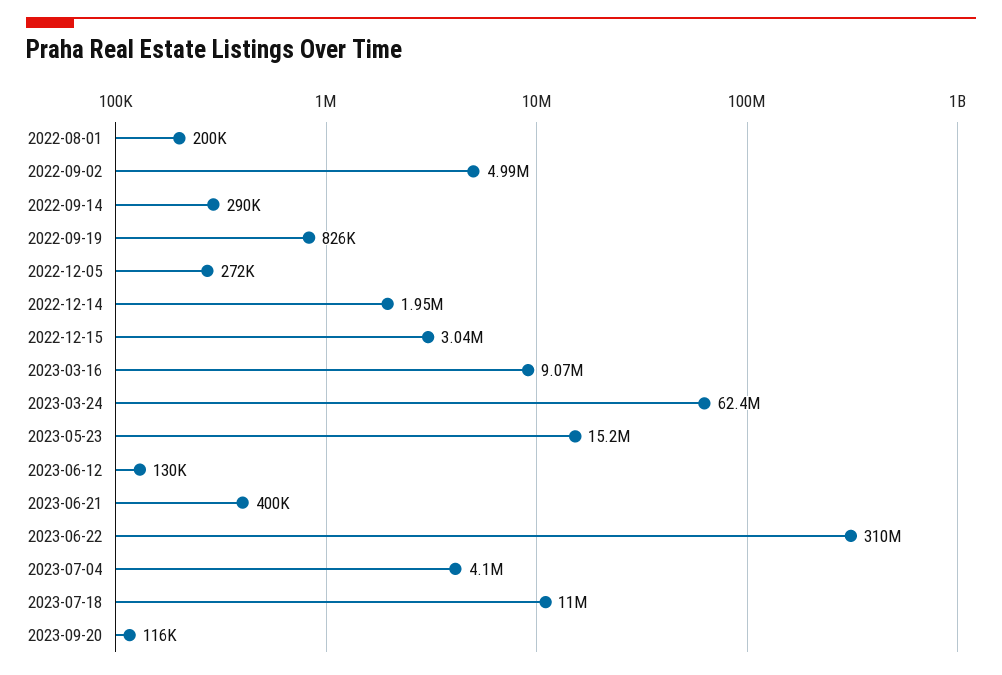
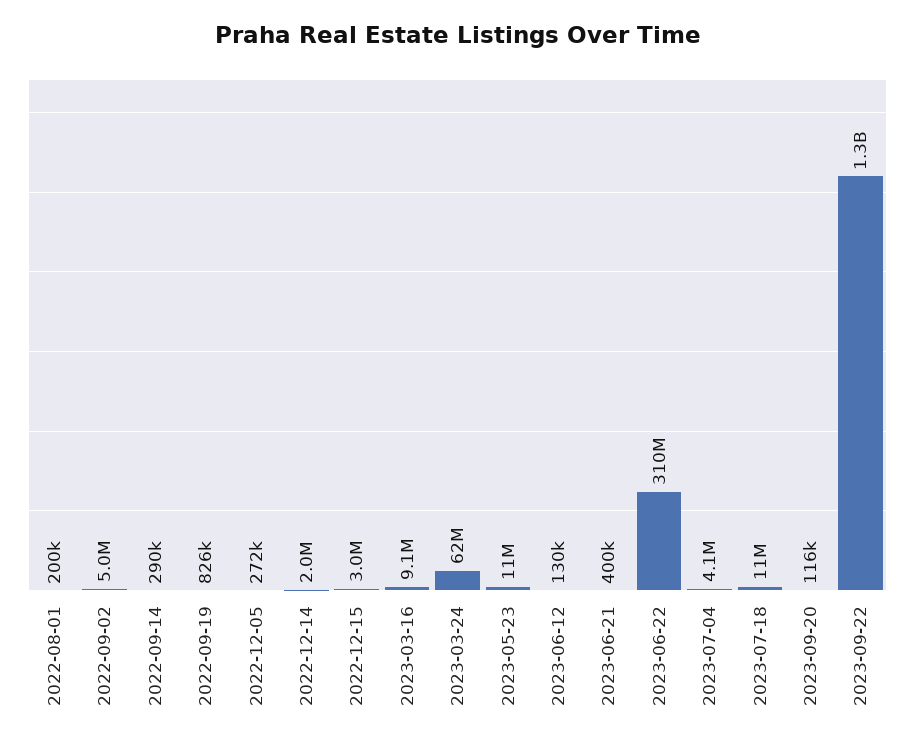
2023-05-23: 15200000 -> 11000000
2023-09-22: none -> 1300000000

